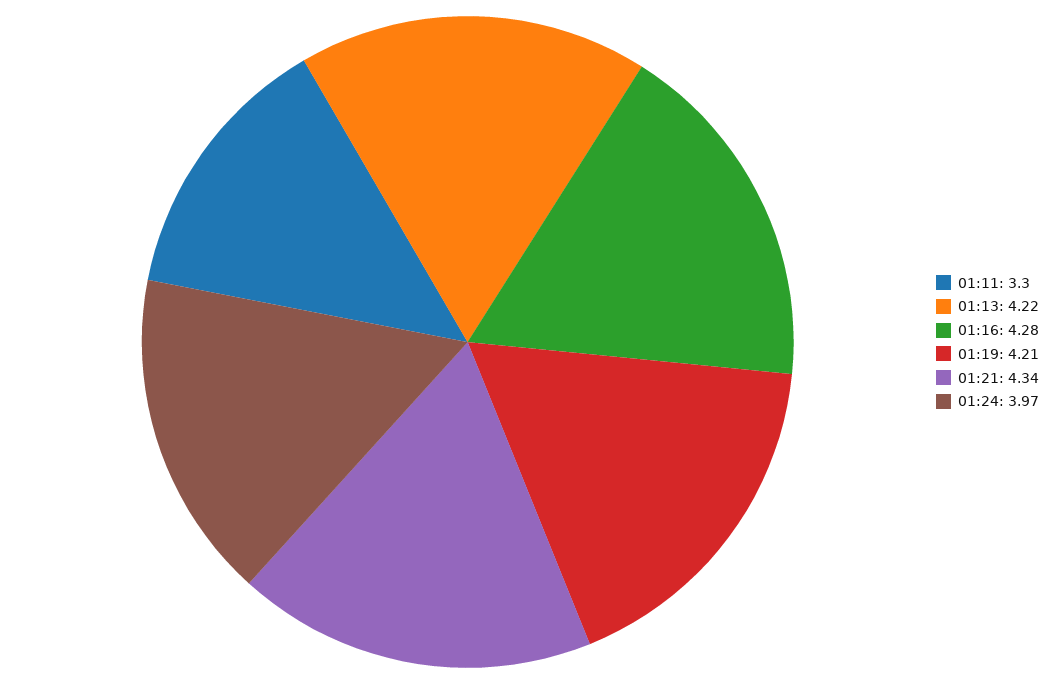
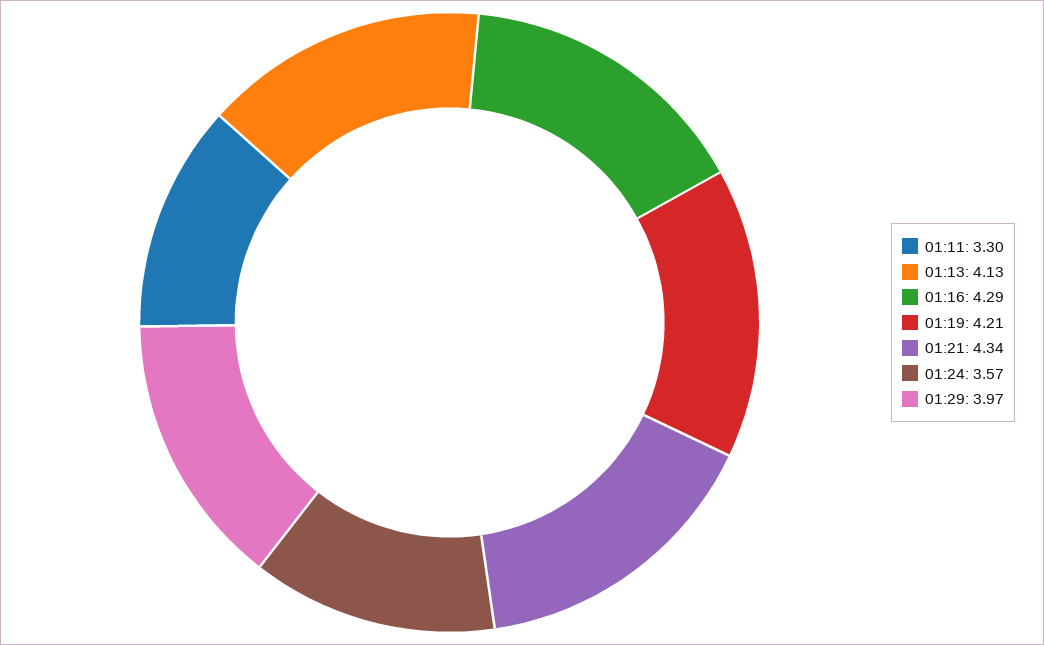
01:13: 4.22 -> 4.13
01:16: 4.28 -> 4.29
01:24: 3.97 -> 3.57
01:29: none -> 3.97

